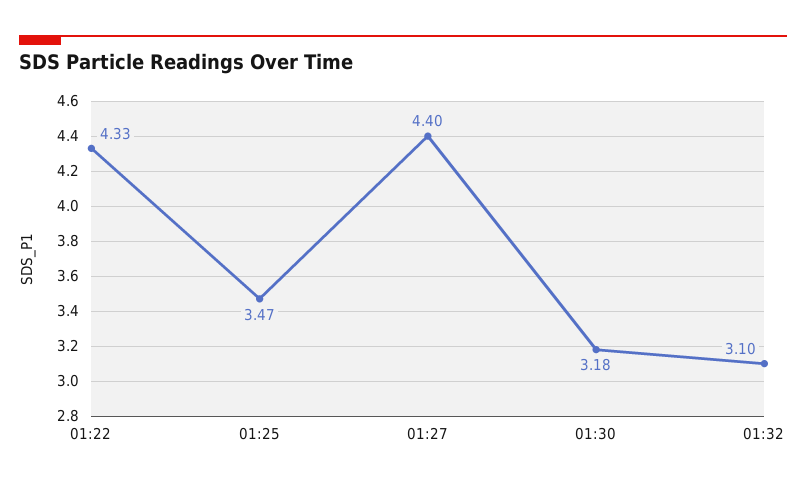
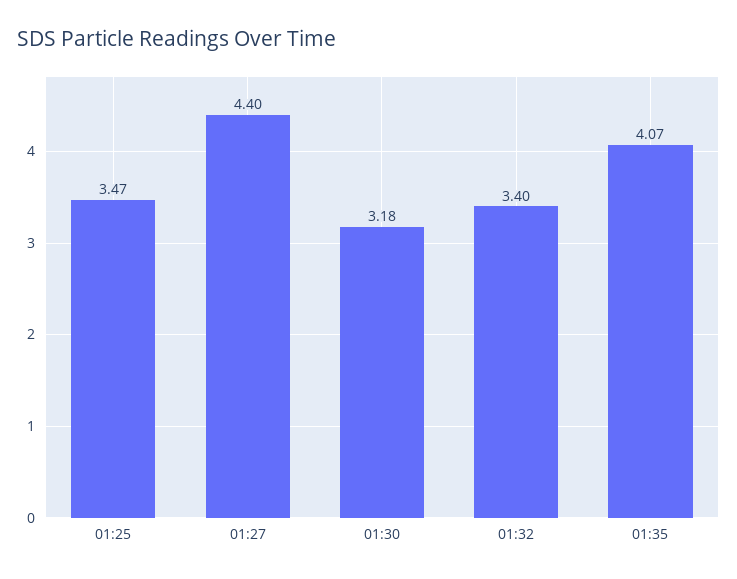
01:22: 4.33 -> none
01:32: 3.1 -> 3.4
01:35: none -> 4.07

